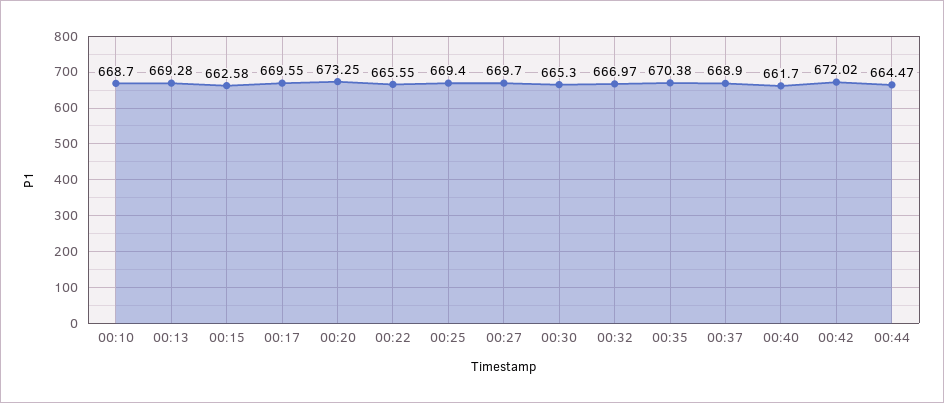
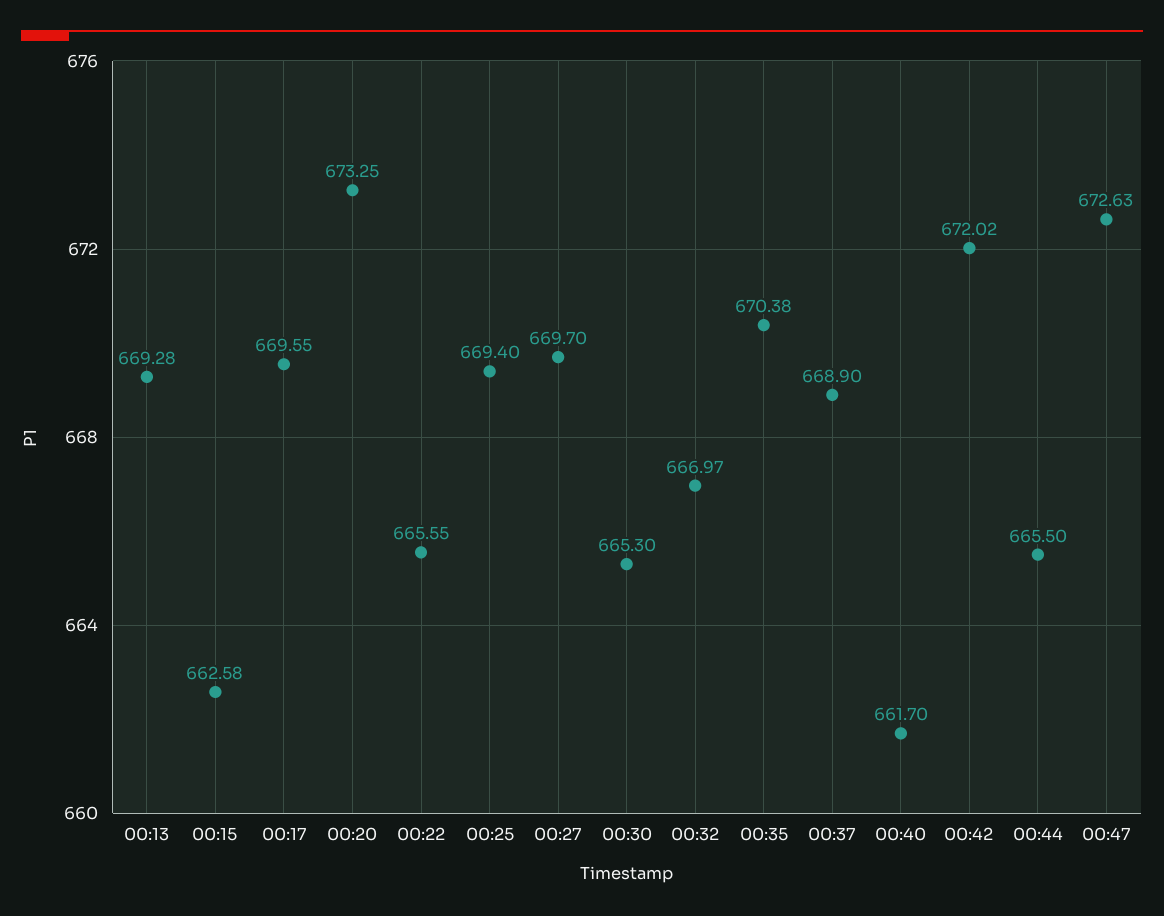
00:10: 668.7 -> none
00:44: 664.47 -> 665.5
00:47: none -> 672.63

